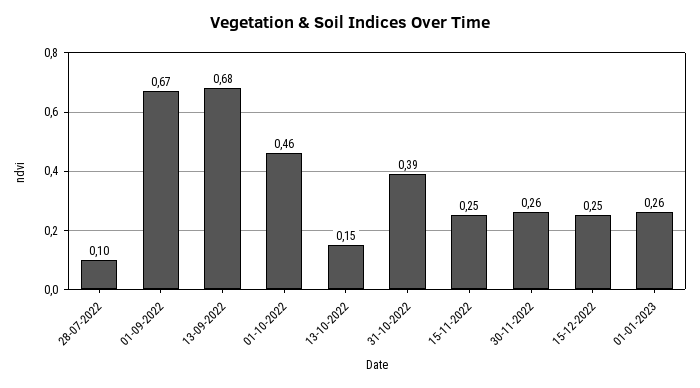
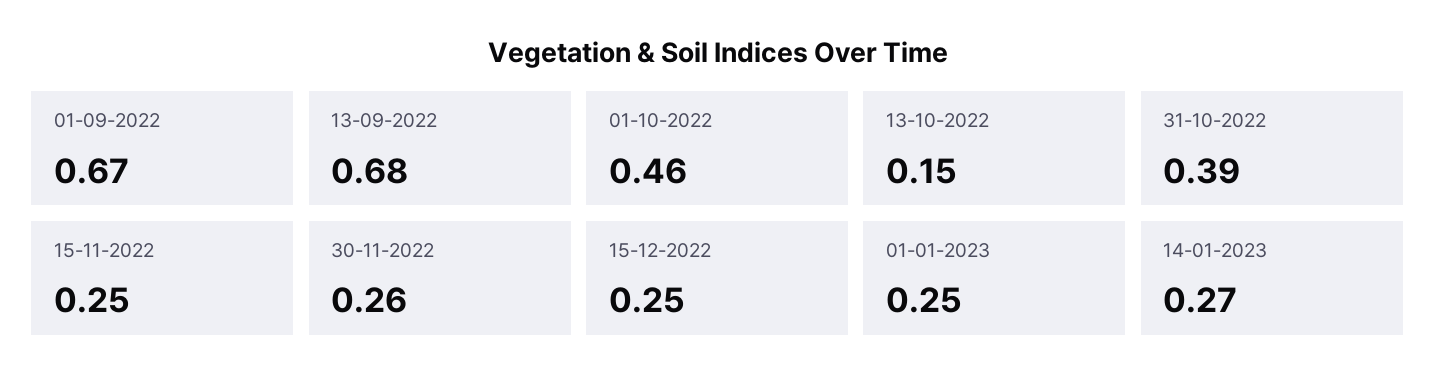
28-07-2022: 0.1 -> none
01-01-2023: 0.26 -> 0.25
14-01-2023: none -> 0.27

